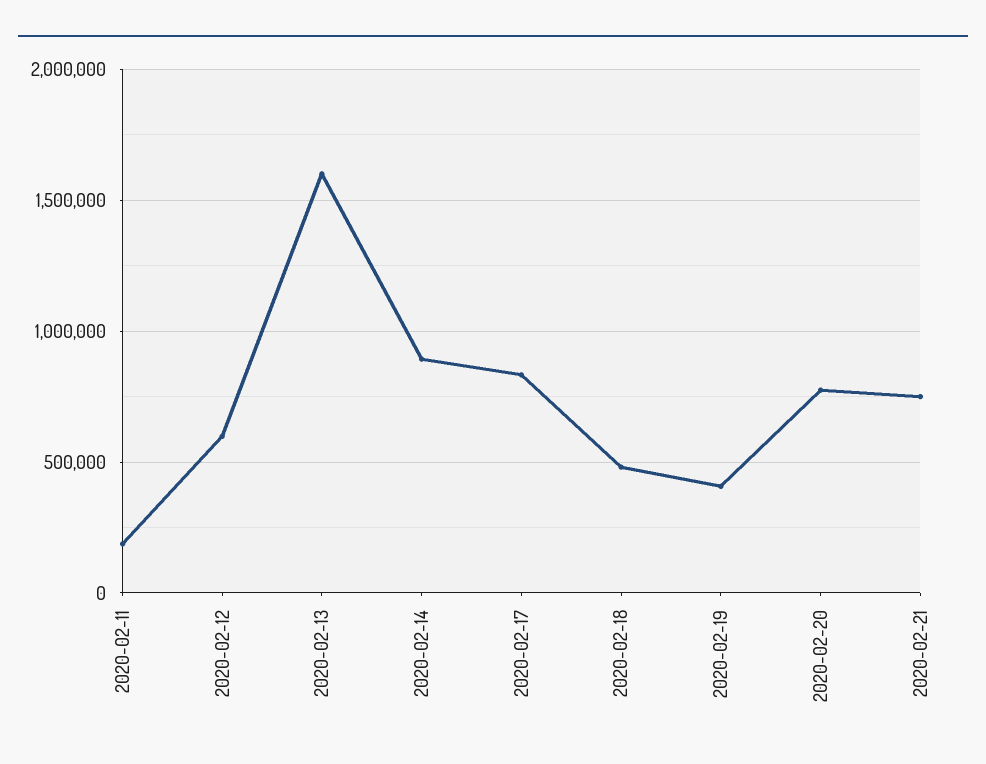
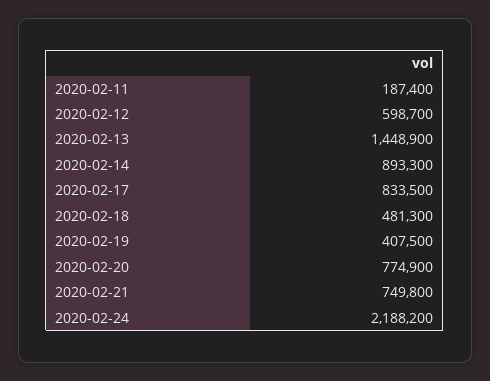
2020-02-13: 1600000 -> 1448900
2020-02-24: none -> 2188200

